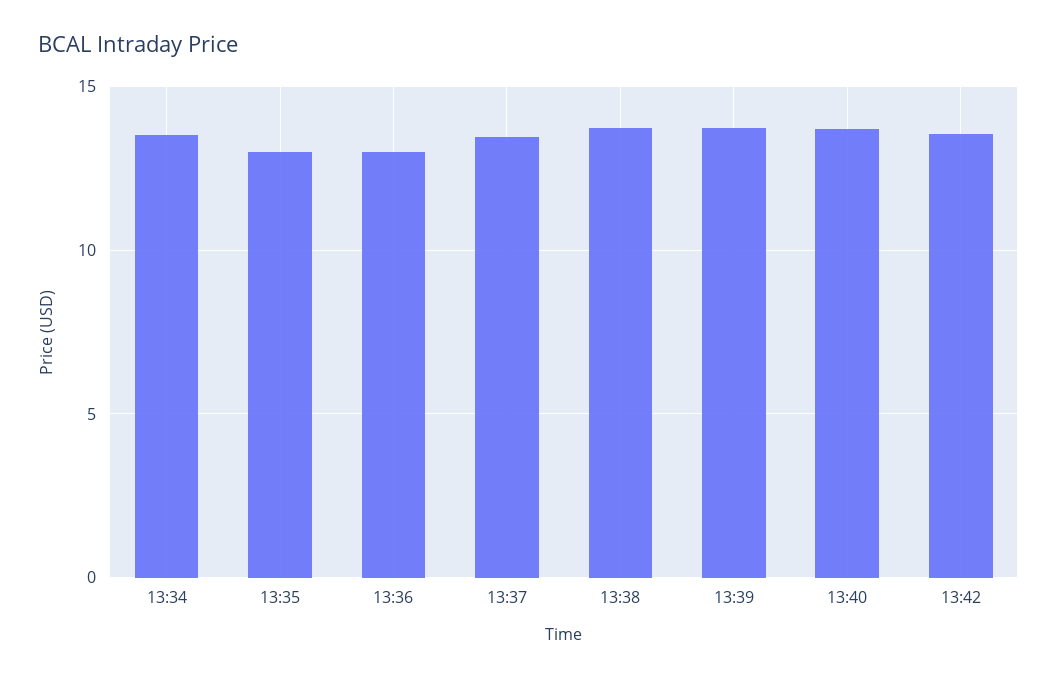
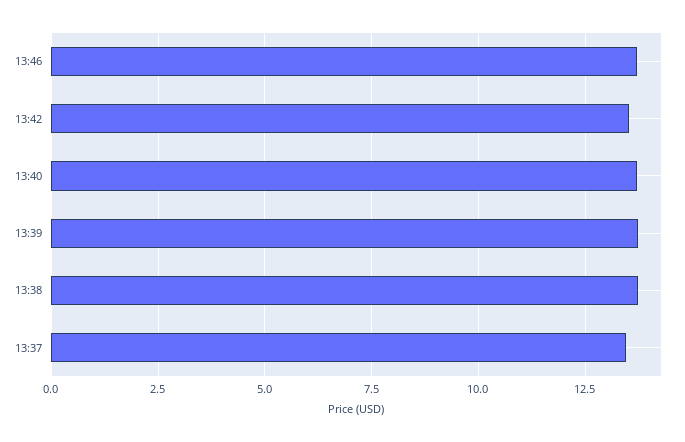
13:34: 13.5 -> none
13:35: 13 -> none
13:36: 13 -> none
13:46: none -> 13.75

